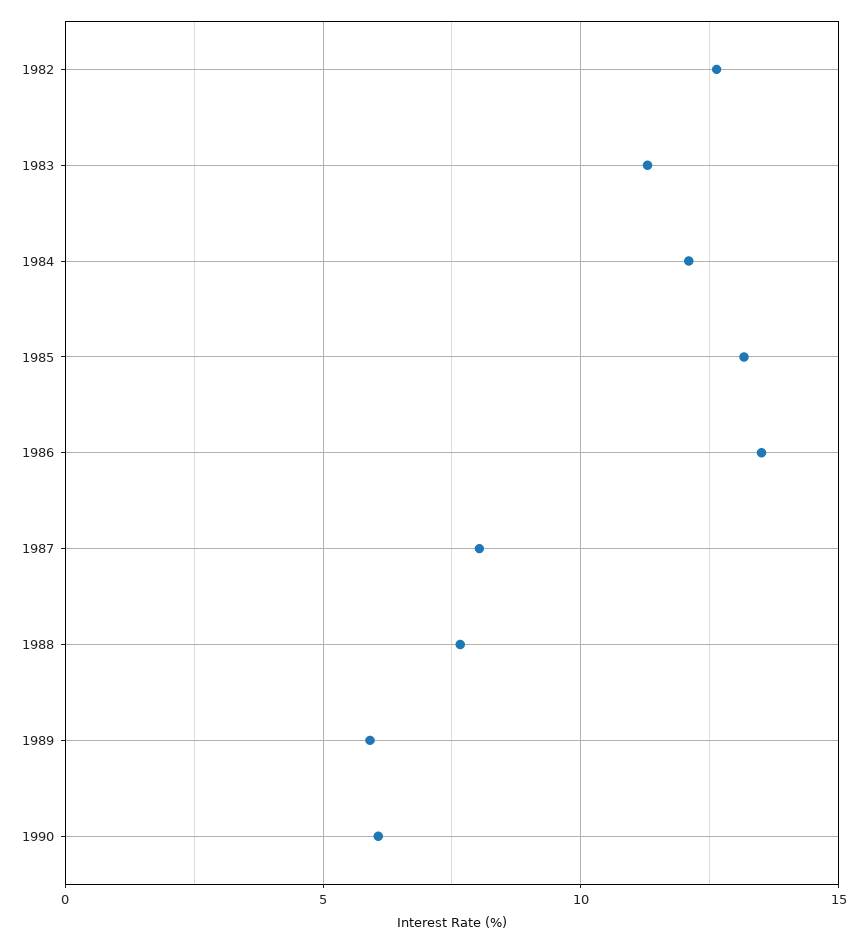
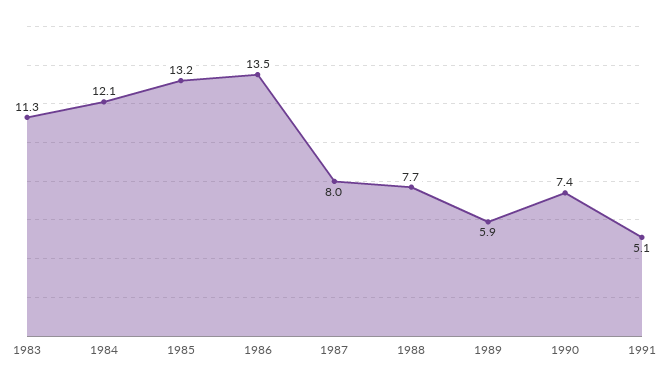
1982: 12.5 -> none
1990: 6 -> 7.4
1991: none -> 5.1

